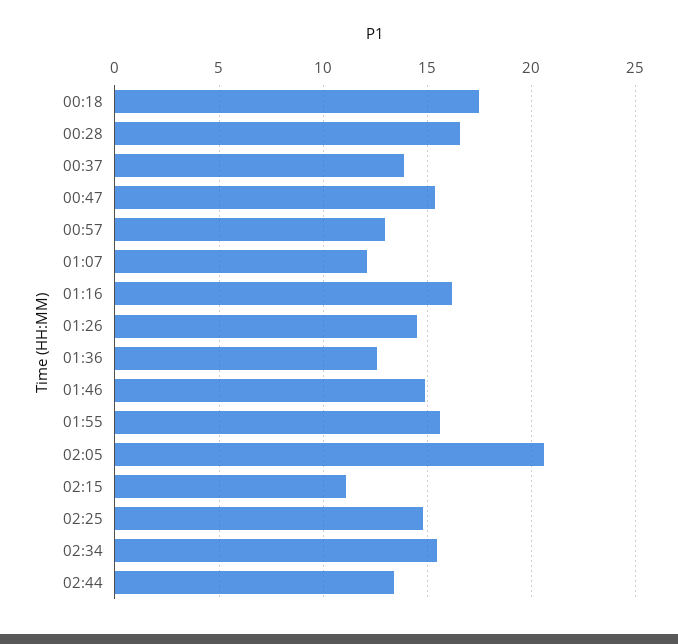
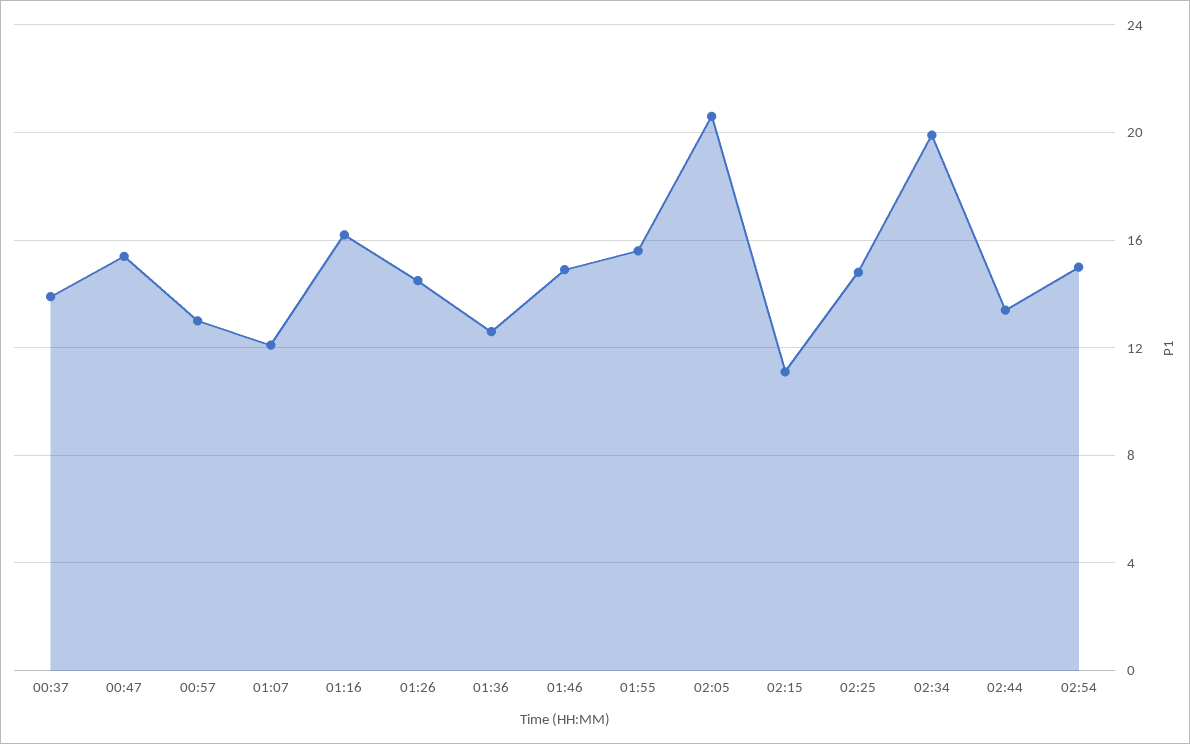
00:18: 17.5 -> none
00:28: 16.5 -> none
02:34: 15.5 -> 20
02:54: none -> 15

